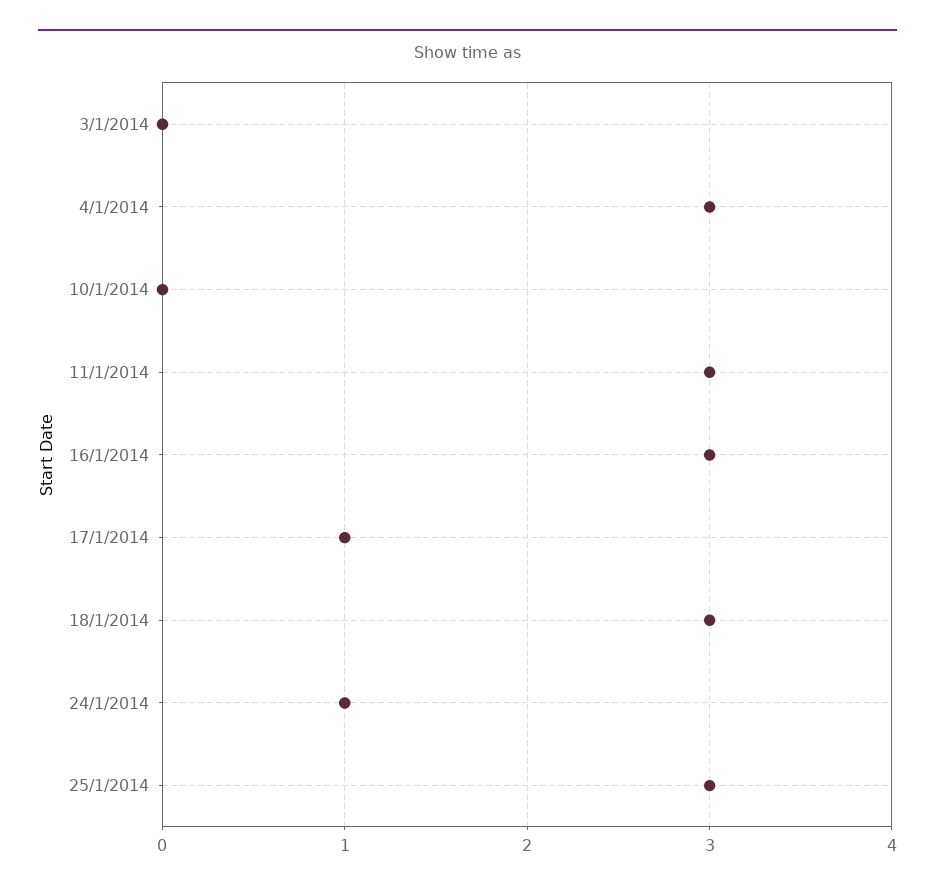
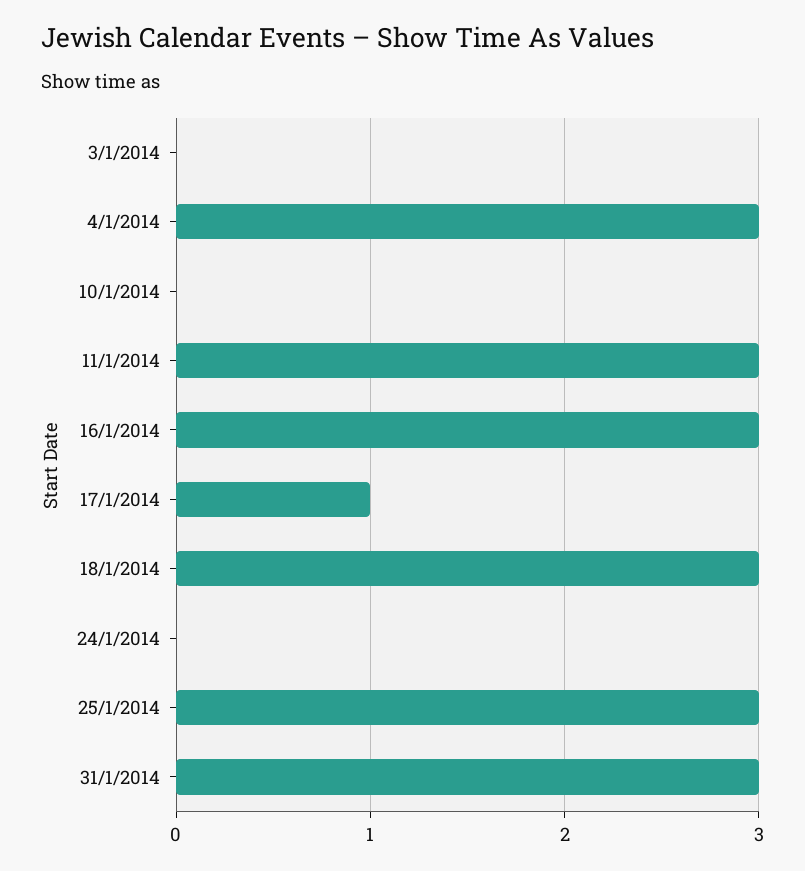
24/1/2014: 1 -> 0
31/1/2014: none -> 3

